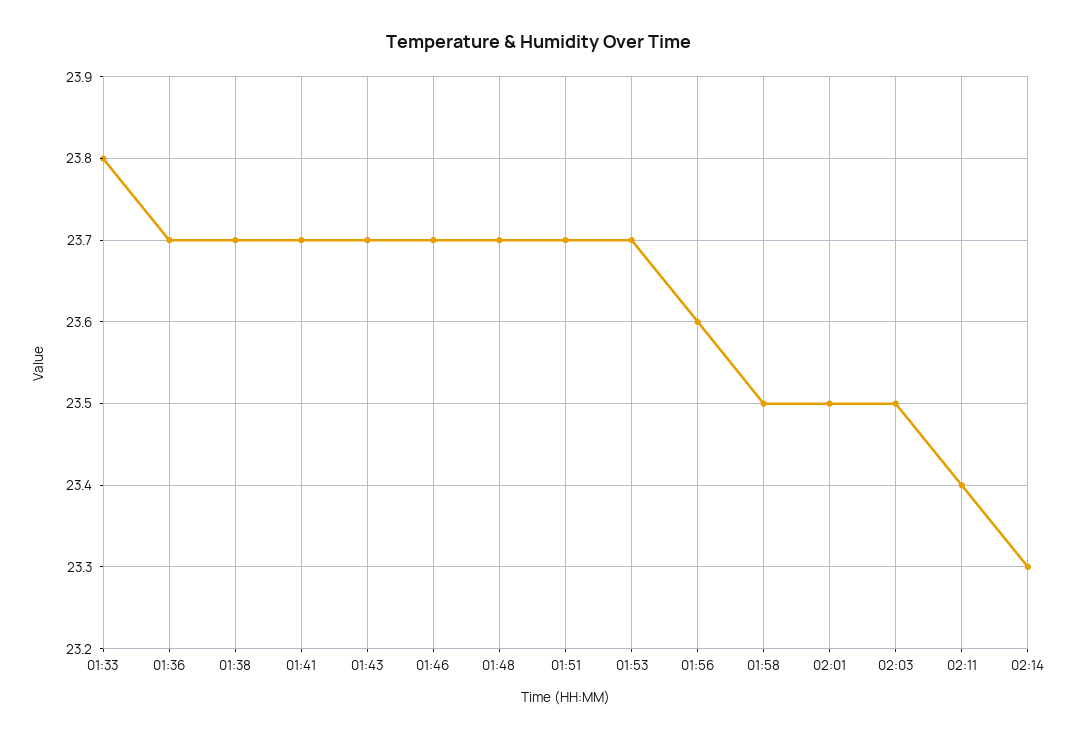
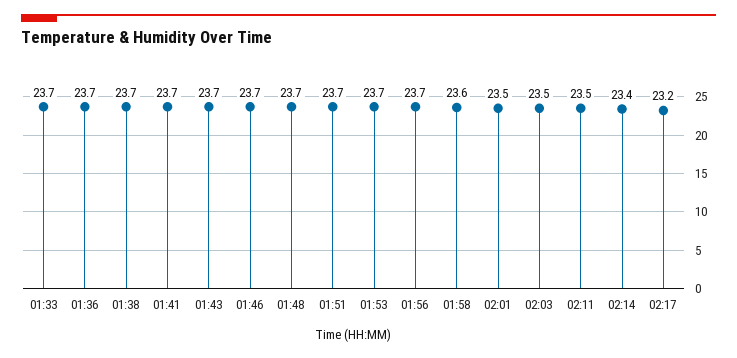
01:33: 23.8 -> 23.7
01:56: 23.6 -> 23.7
01:58: 23.5 -> 23.6
02:11: 23.4 -> 23.5
02:14: 23.3 -> 23.4
02:17: none -> 23.2

